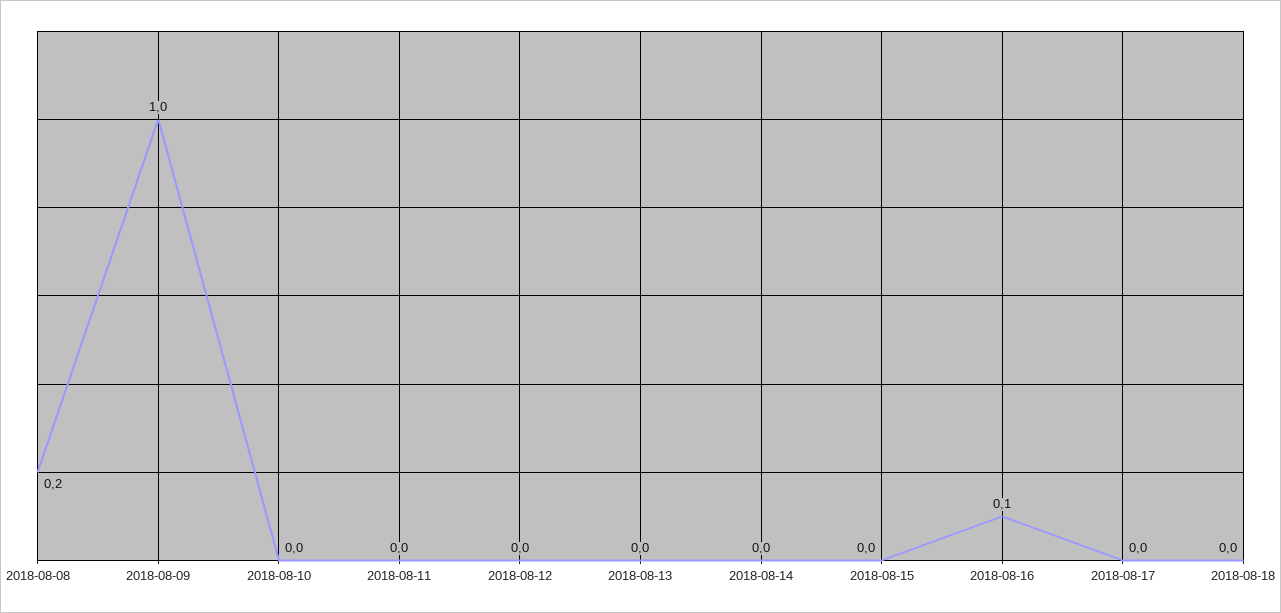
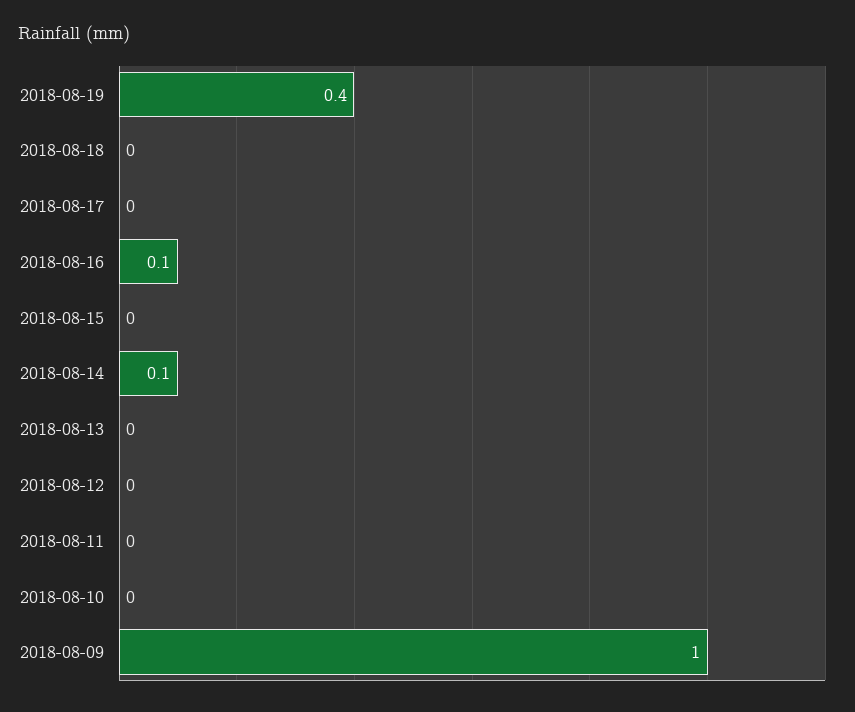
2018-08-08: 0.2 -> none
2018-08-14: 0 -> 0.1
2018-08-19: none -> 0.4

